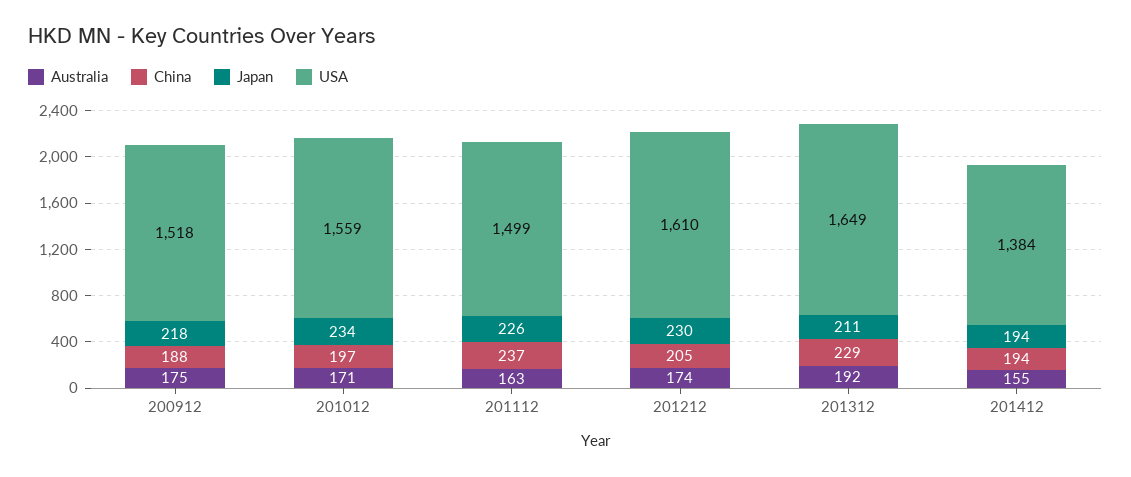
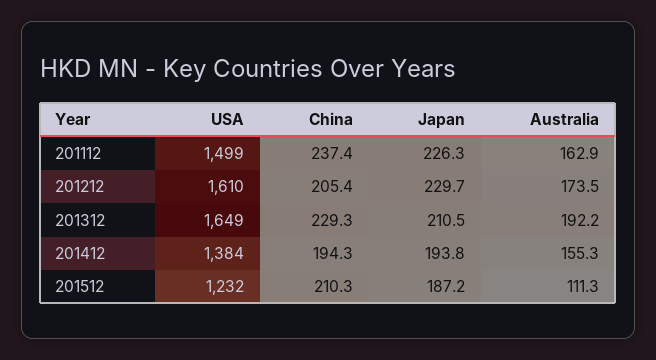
Australia, 200912: 175 -> none
China, 200912: 188 -> none
Japan, 200912: 218 -> none
USA, 200912: 1518 -> none
Australia, 201012: 171 -> none
China, 201012: 197 -> none
Japan, 201012: 234 -> none
USA, 201012: 1559 -> none
USA, 201512: none -> 1232
China, 201512: none -> 210.3
Japan, 201512: none -> 187.2
Australia, 201512: none -> 111.3

